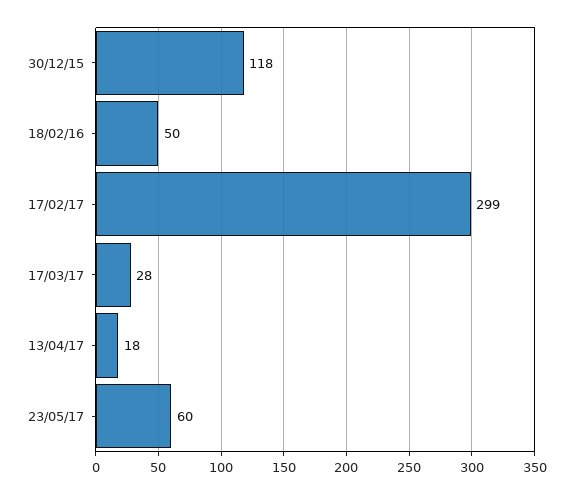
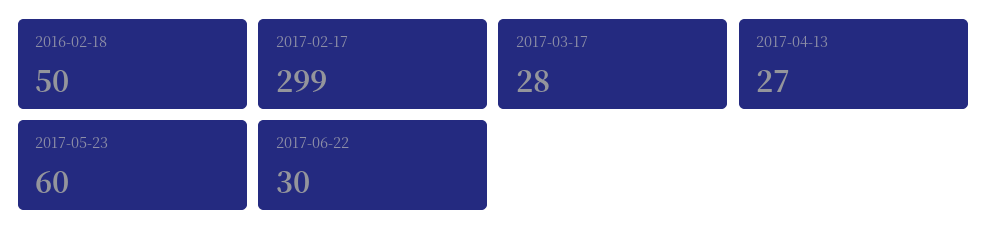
30/12/15: 118 -> none
13/04/17: 18 -> 27
2017-06-22: none -> 30

